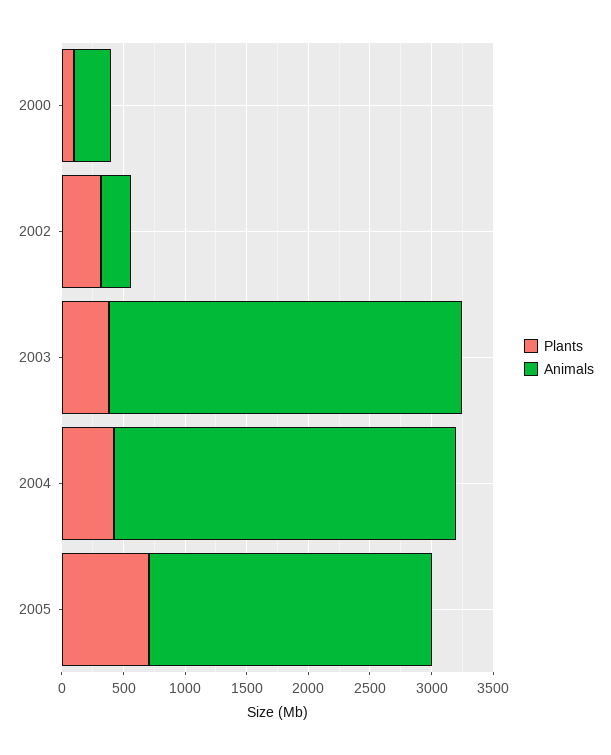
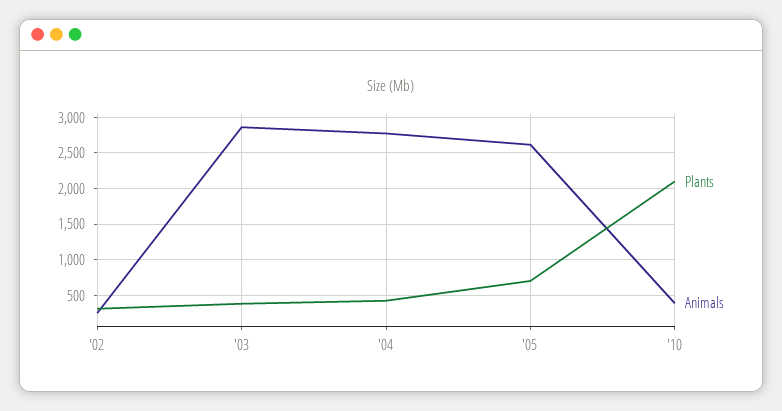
Plants, 2000: 100 -> none
Animals, 2000: 300 -> none
Animals, 2005: 2300 -> 2600
Plants, '10: none -> 2100
Animals, '10: none -> 400

